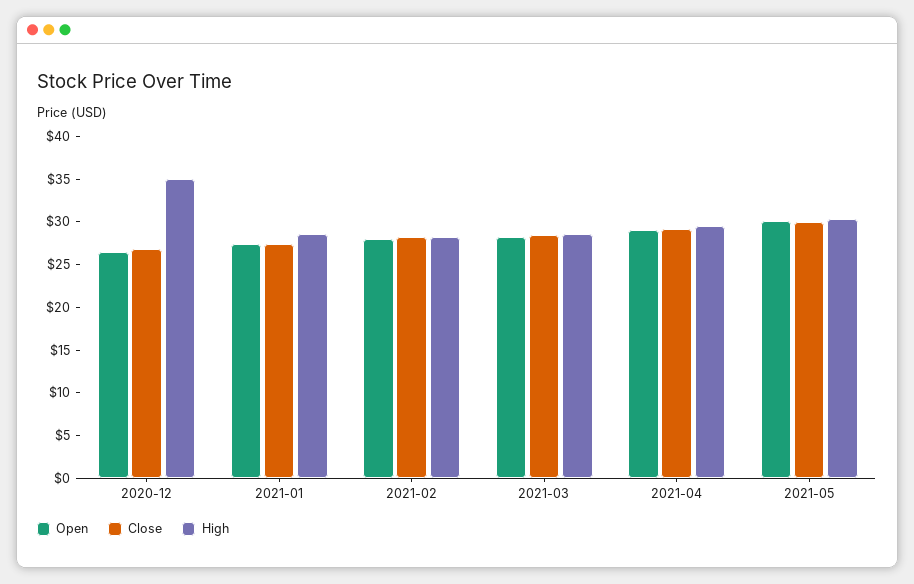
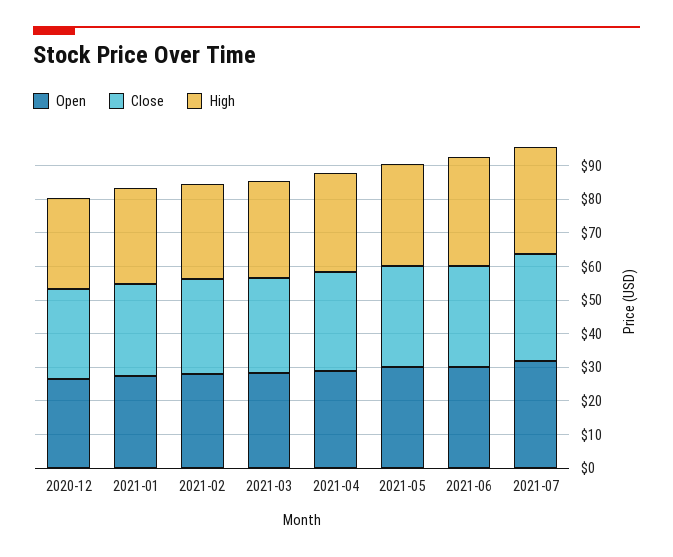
High, 2020-12: 35 -> 27.5
Open, 2021-06: none -> 30
Close, 2021-06: none -> 30
High, 2021-06: none -> 32.5
Open, 2021-07: none -> 32.5
Close, 2021-07: none -> 32.5
High, 2021-07: none -> 32.5

